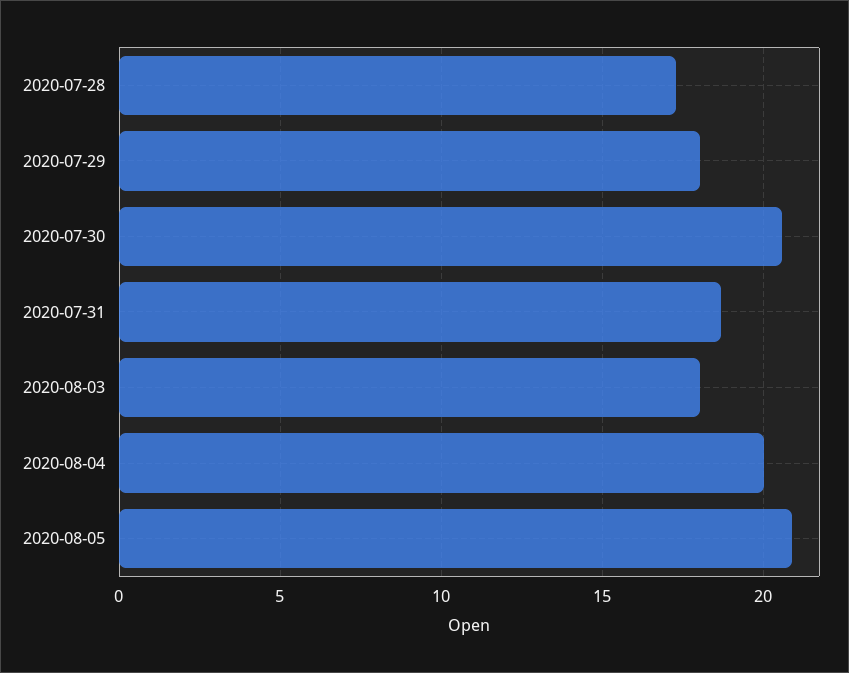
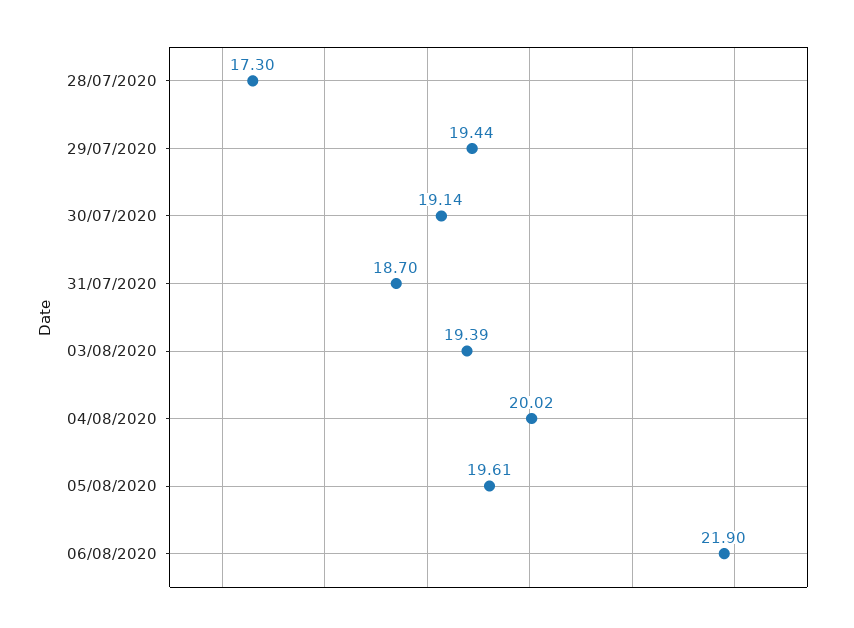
2020-07-29: 18 -> 19.44
2020-07-30: 20.5 -> 19.14
2020-08-03: 18 -> 19.39
2020-08-05: 21 -> 19.61
06/08/2020: none -> 21.9

